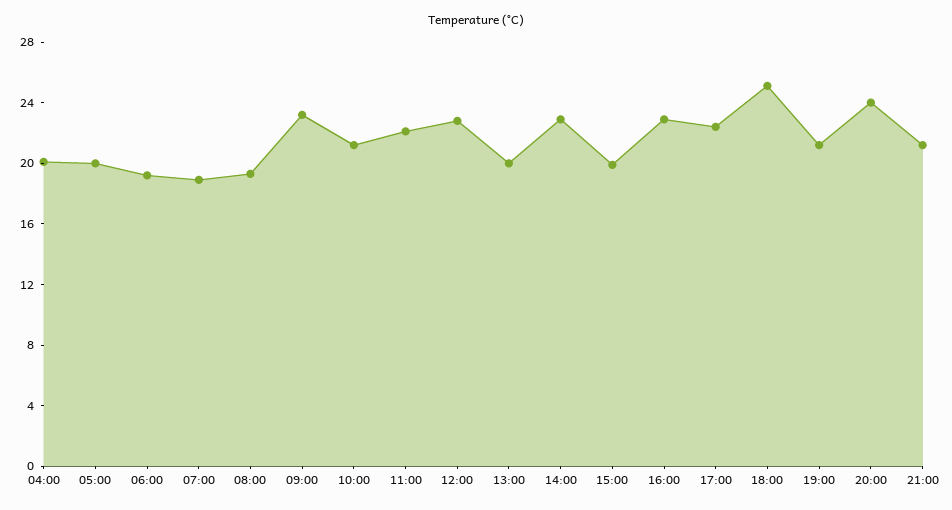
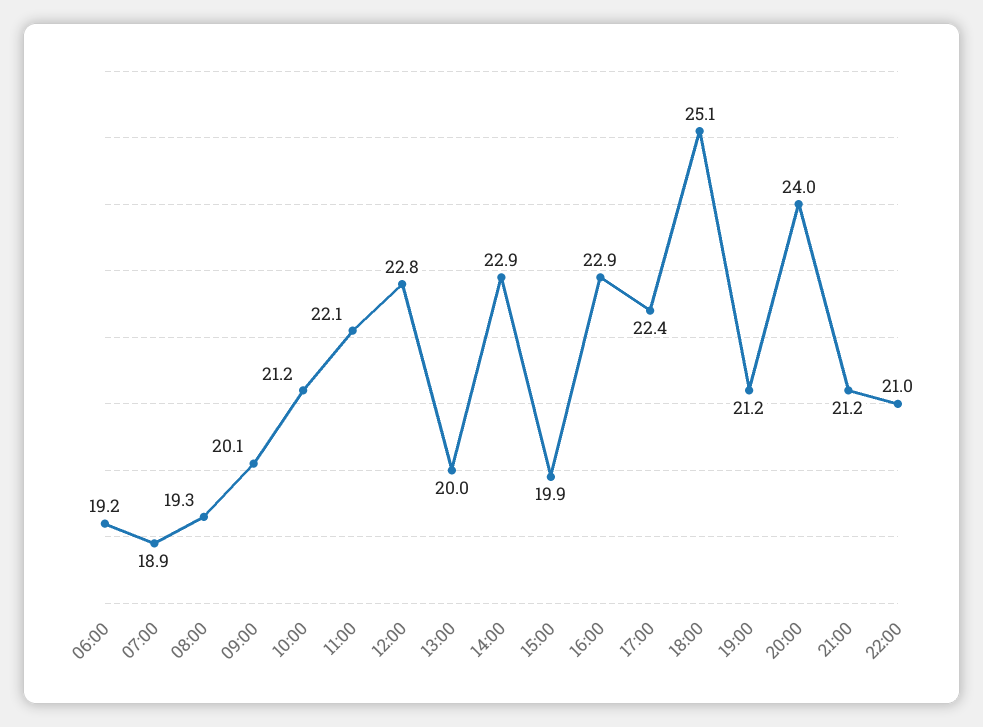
04:00: 20 -> none
05:00: 20 -> none
09:00: 23 -> 20.1
22:00: none -> 21

